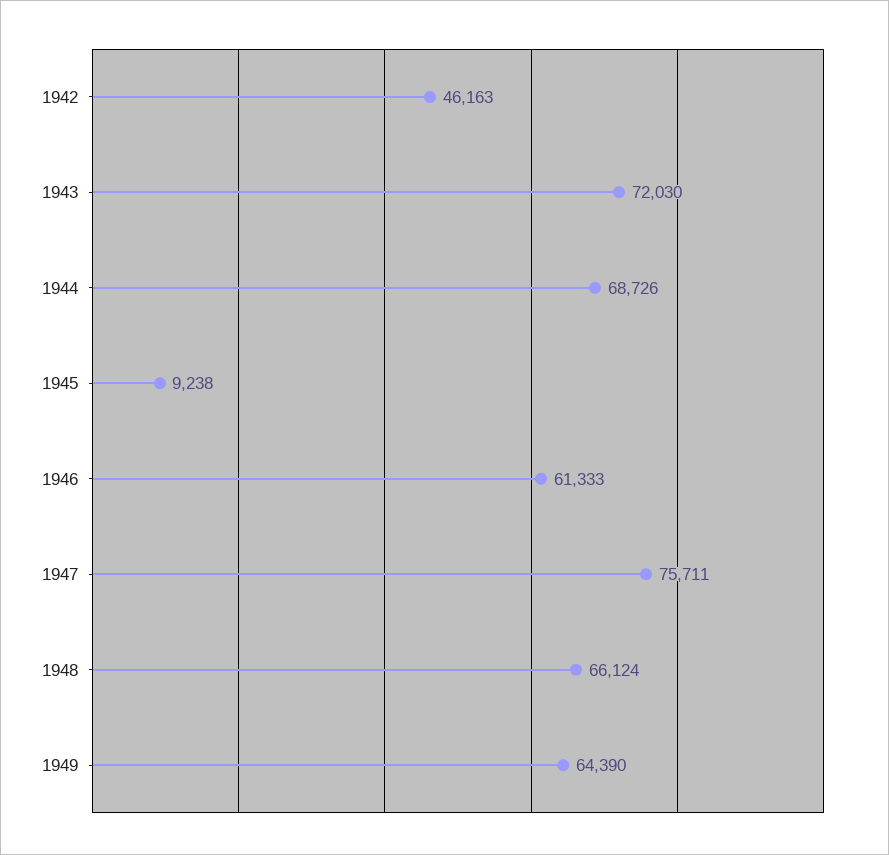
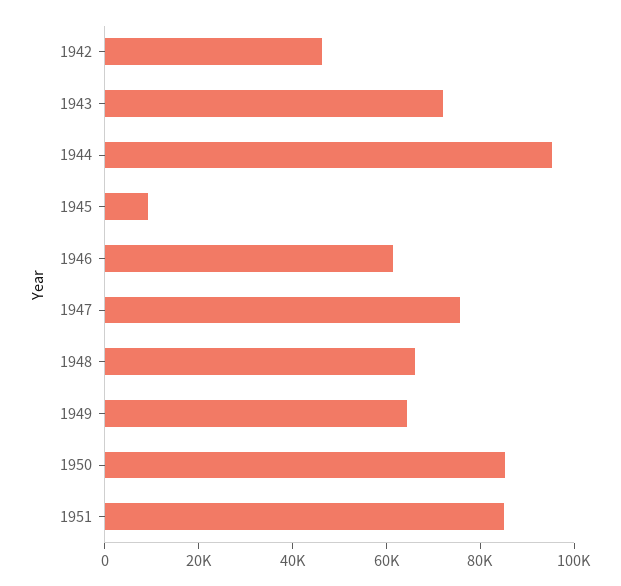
1944: 68726 -> 95000
1950: none -> 85000
1951: none -> 85000

